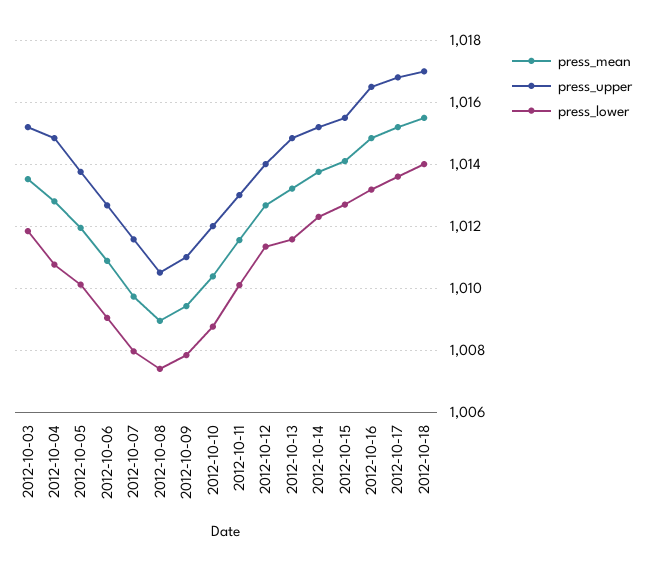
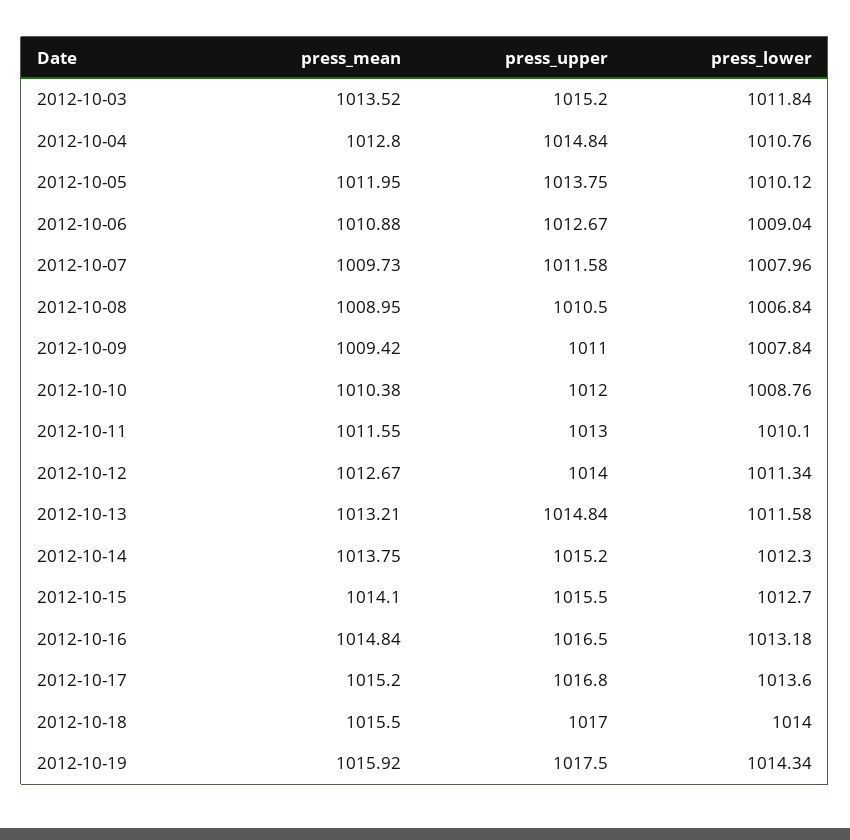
press_lower, 2012-10-08: 1007.4 -> 1006.84
press_mean, 2012-10-19: none -> 1015.92
press_upper, 2012-10-19: none -> 1017.5
press_lower, 2012-10-19: none -> 1014.34

